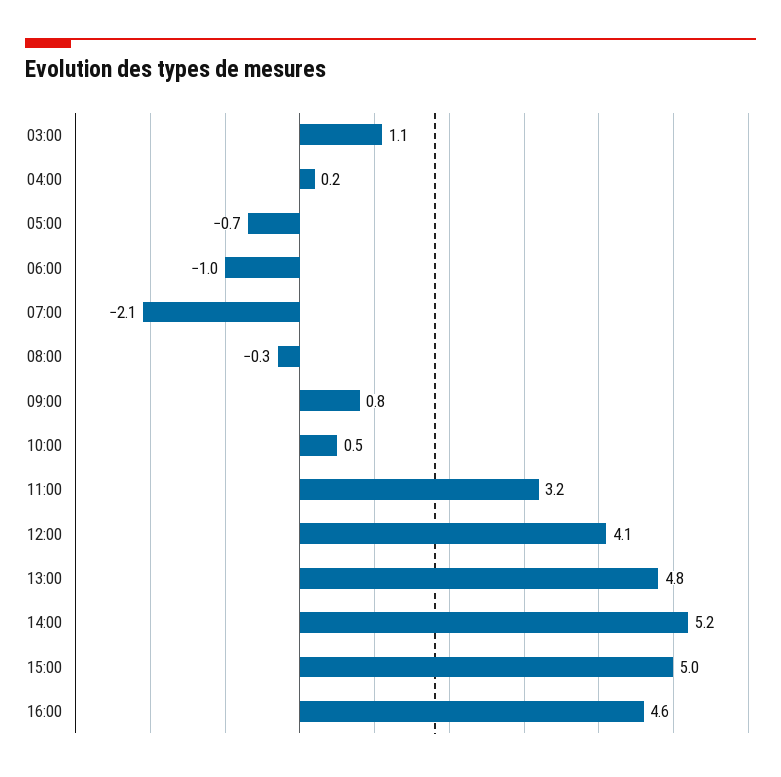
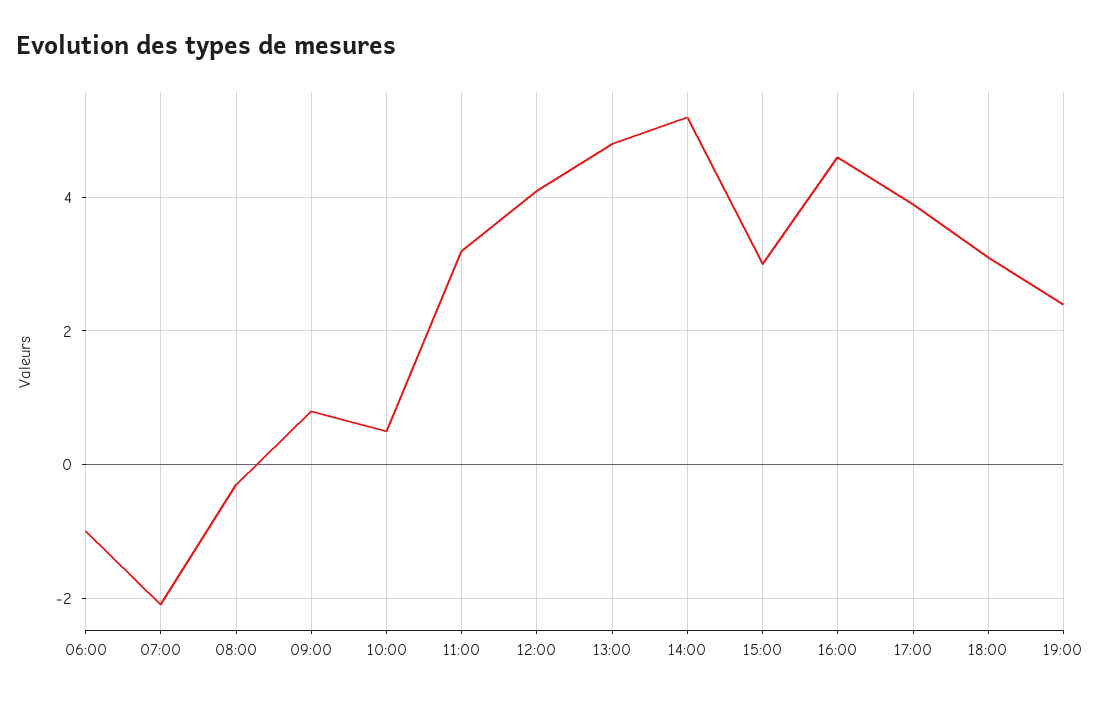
03:00: 1.1 -> none
04:00: 0.2 -> none
05:00: -0.7 -> none
15:00: 5 -> 3
17:00: none -> 4
18:00: none -> 3
19:00: none -> 2.5

